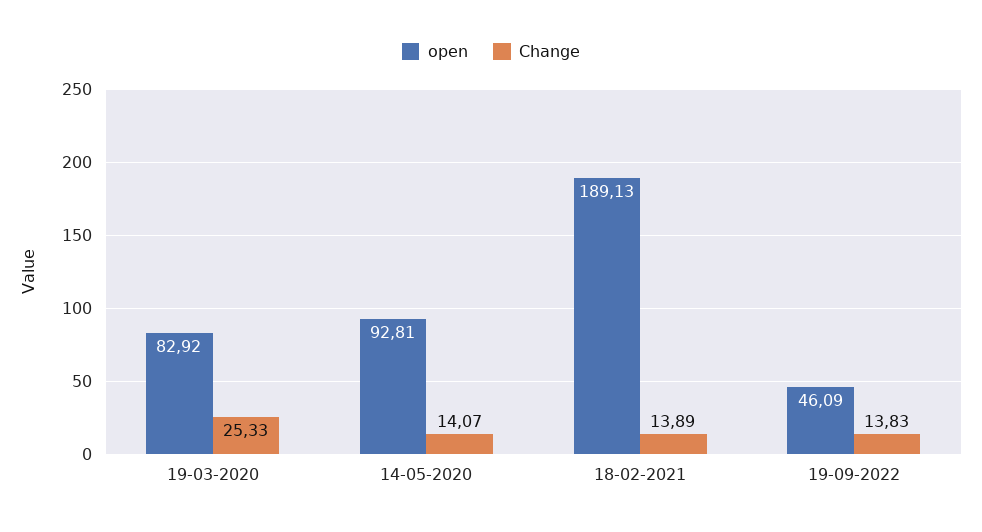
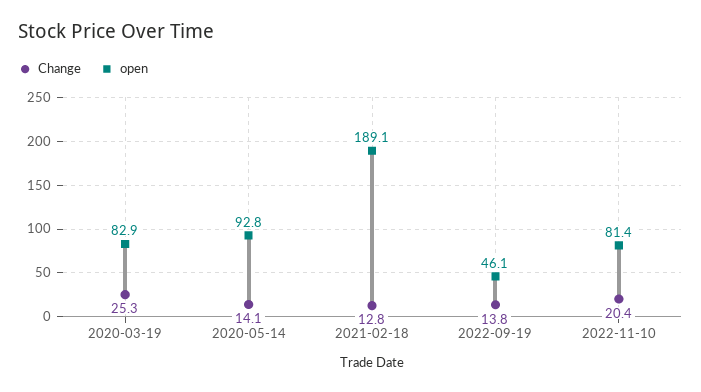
Change, 18-02-2021: 13.89 -> 12.8
Change, 2022-11-10: none -> 20.4
open, 2022-11-10: none -> 81.4

